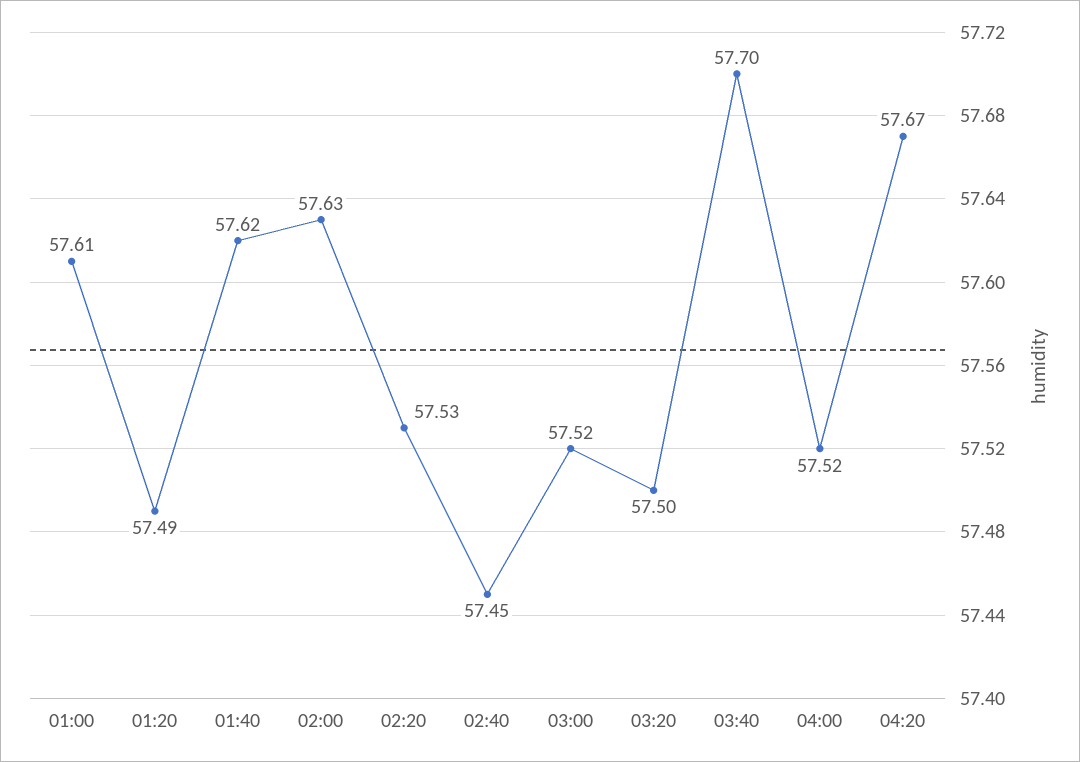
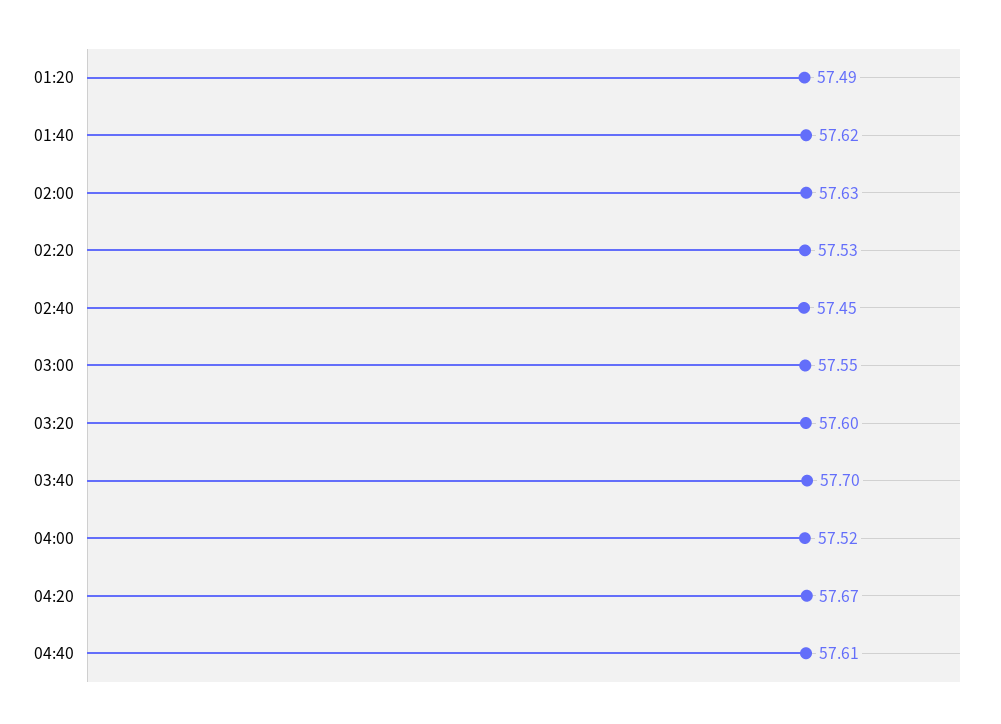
01:00: 57.61 -> none
03:00: 57.52 -> 57.55
03:20: 57.5 -> 57.6
04:40: none -> 57.61

